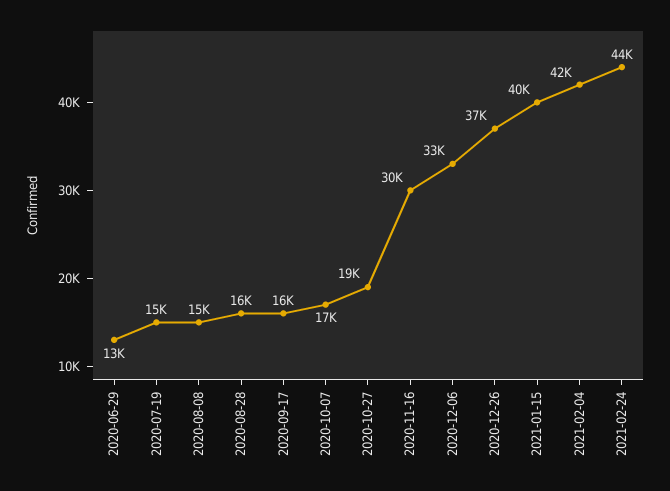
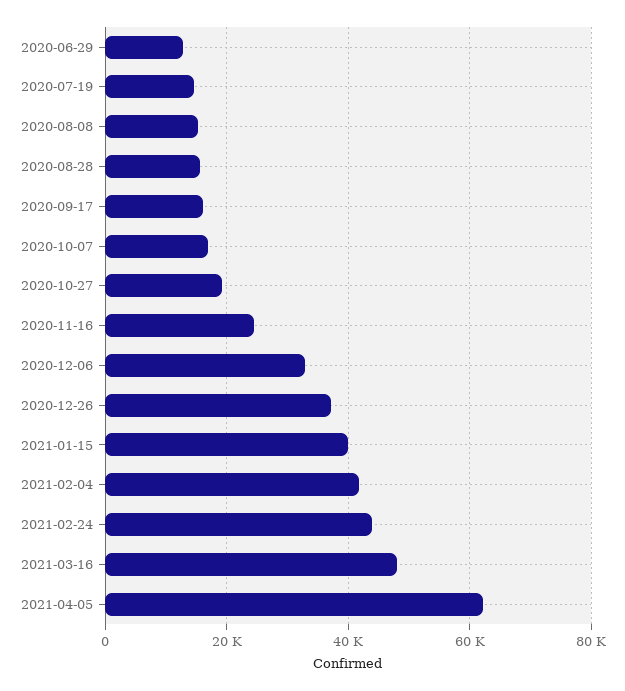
2020-11-16: 30000 -> 24000
2021-03-16: none -> 48000
2021-04-05: none -> 62000

